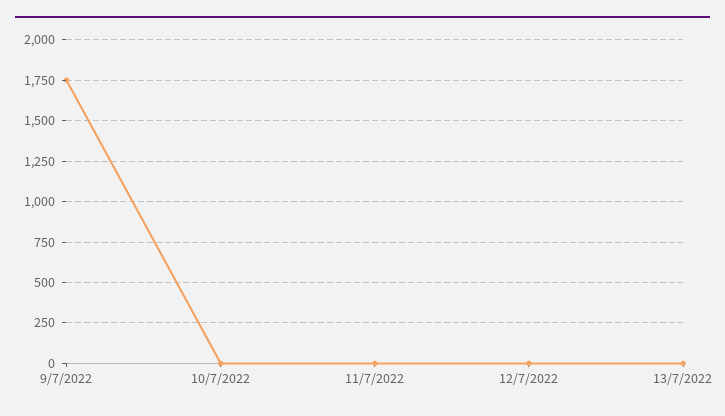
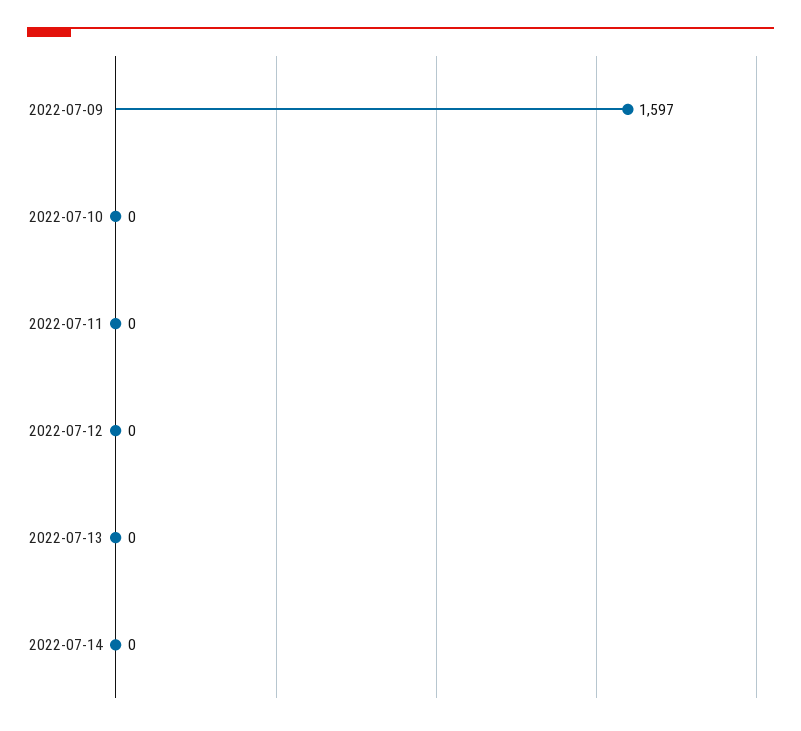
9/7/2022: 1750 -> 1597
2022-07-14: none -> 0

